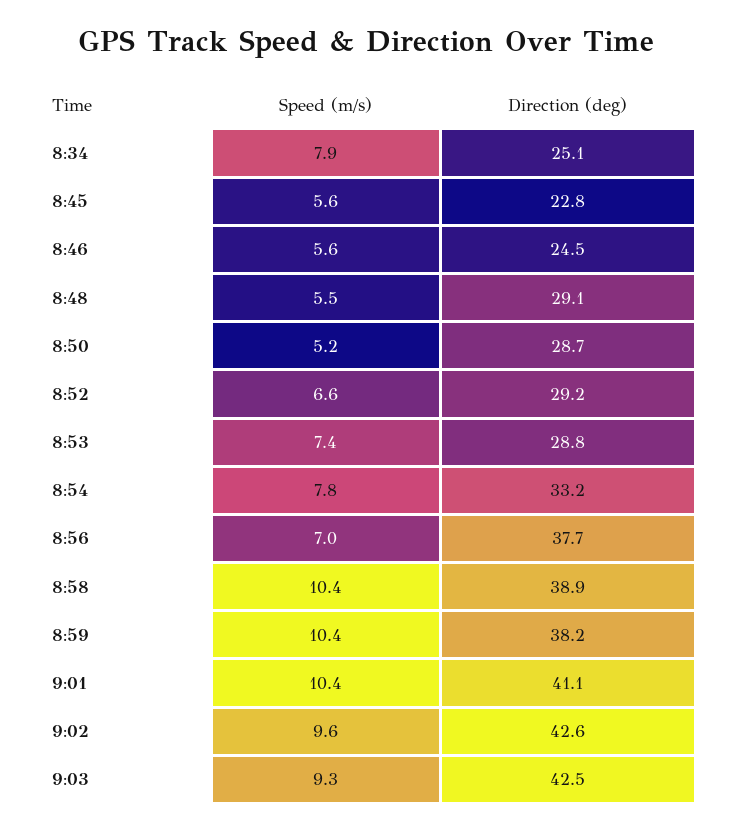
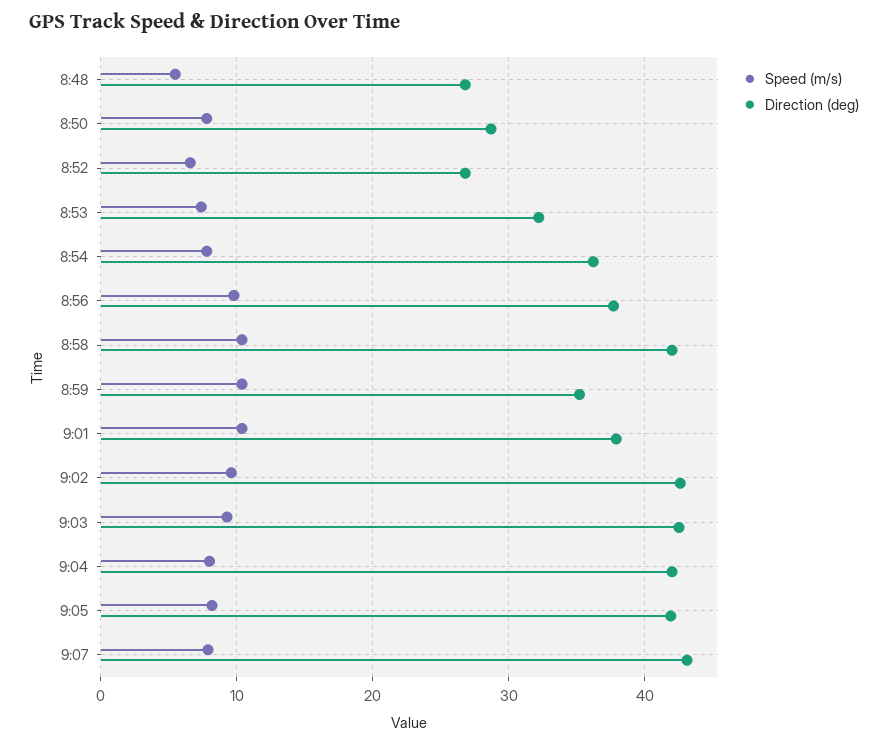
Speed (m/s), 8:34: 7.9 -> none
Direction (deg), 8:34: 25.1 -> none
Speed (m/s), 8:45: 5.6 -> none
Direction (deg), 8:45: 22.8 -> none
Speed (m/s), 8:46: 5.6 -> none
Direction (deg), 8:46: 24.5 -> none
Direction (deg), 8:48: 29.1 -> 27
Speed (m/s), 8:50: 5.2 -> 8
Direction (deg), 8:52: 29.2 -> 27
Direction (deg), 8:53: 28.8 -> 32
Direction (deg), 8:54: 33.2 -> 36
Speed (m/s), 8:56: 7 -> 10
Direction (deg), 8:58: 38.9 -> 42
Direction (deg), 8:59: 38.2 -> 35
Direction (deg), 9:01: 41.1 -> 38
Speed (m/s), 9:04: none -> 8
Direction (deg), 9:04: none -> 42
Speed (m/s), 9:05: none -> 8
Direction (deg), 9:05: none -> 42
Speed (m/s), 9:07: none -> 8
Direction (deg), 9:07: none -> 43

